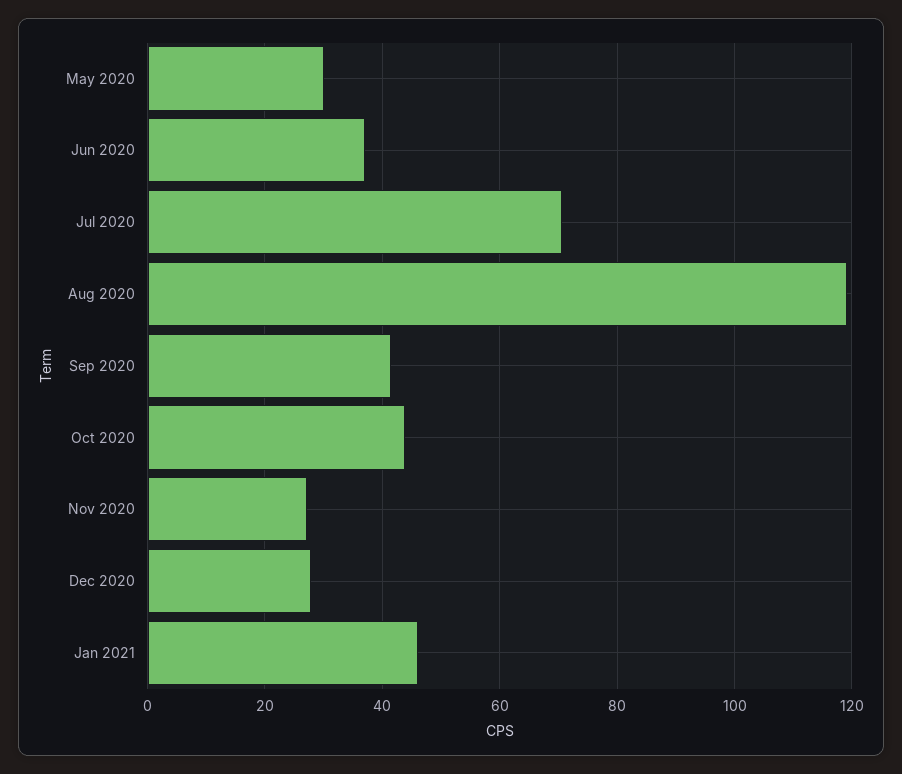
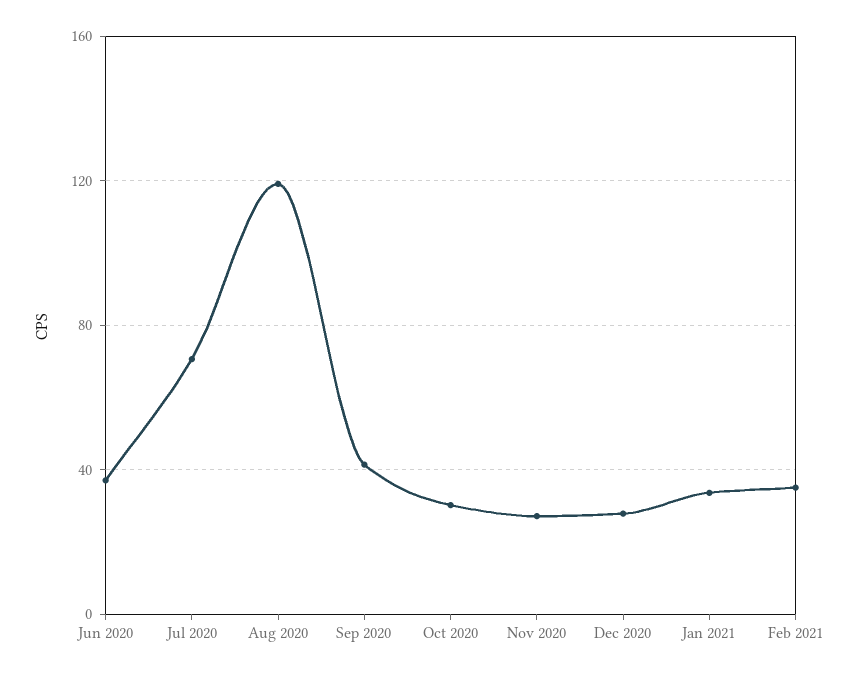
May 2020: 30 -> none
Oct 2020: 44 -> 30
Jan 2021: 46 -> 35
Feb 2021: none -> 35

